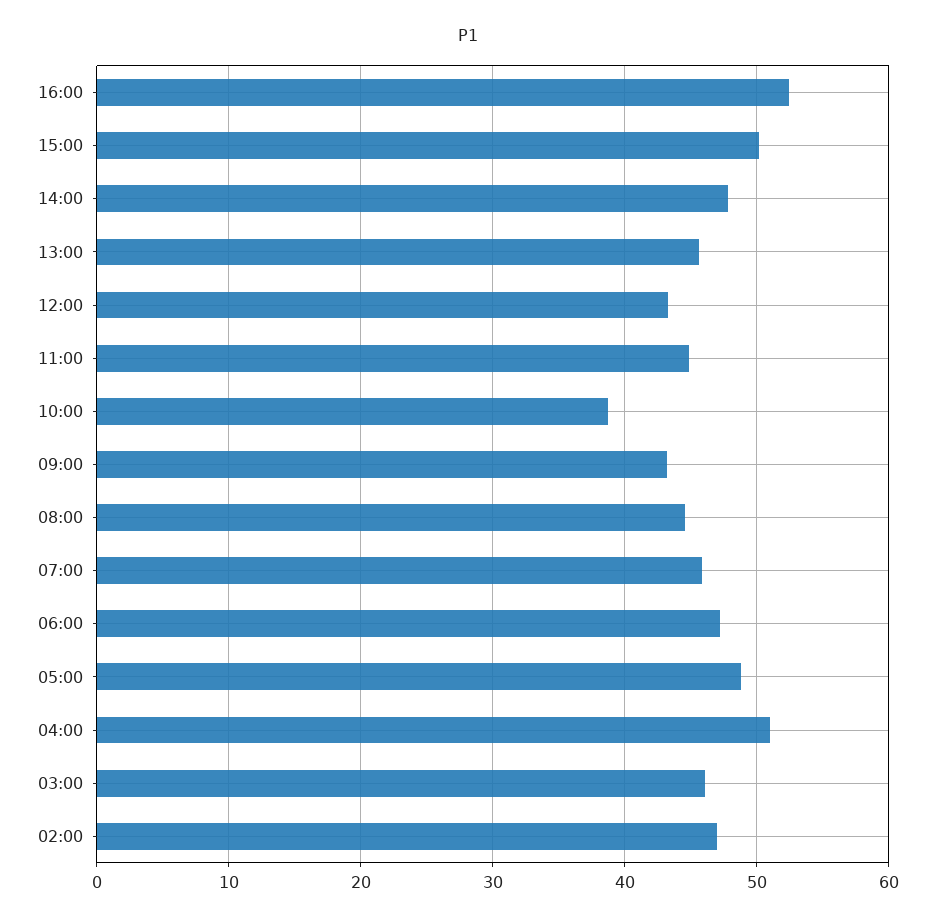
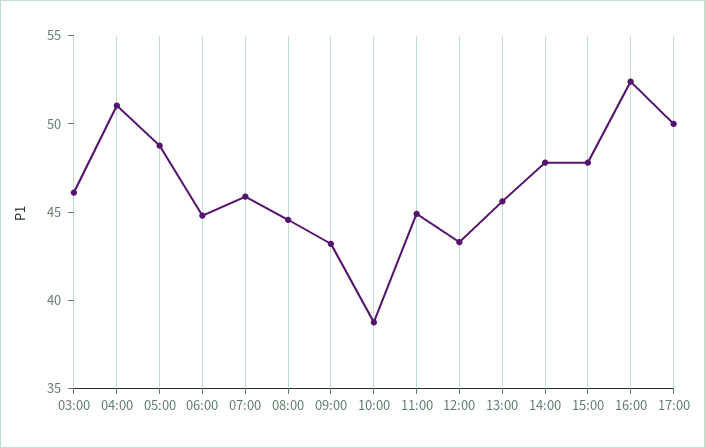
15:00: 50 -> 48
06:00: 47 -> 45
02:00: 47 -> none
17:00: none -> 50

